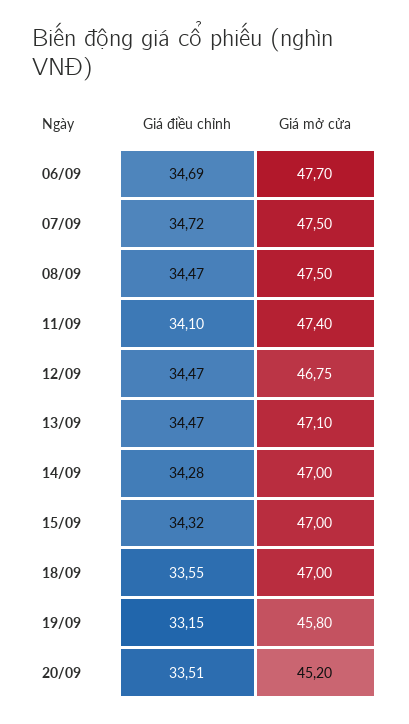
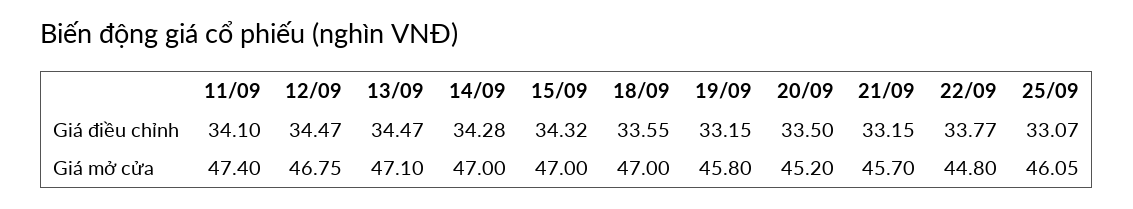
Giá điều chỉnh, 06/09: 34.69 -> none
Giá mở cửa, 06/09: 47.7 -> none
Giá điều chỉnh, 07/09: 34.72 -> none
Giá mở cửa, 07/09: 47.5 -> none
Giá điều chỉnh, 08/09: 34.47 -> none
Giá mở cửa, 08/09: 47.5 -> none
Giá điều chỉnh, 20/09: 33.51 -> 33.5
Giá điều chỉnh, 21/09: none -> 33.15
Giá điều chỉnh, 22/09: none -> 33.77
Giá điều chỉnh, 25/09: none -> 33.07
Giá mở cửa, 21/09: none -> 45.7
Giá mở cửa, 22/09: none -> 44.8
Giá mở cửa, 25/09: none -> 46.05

